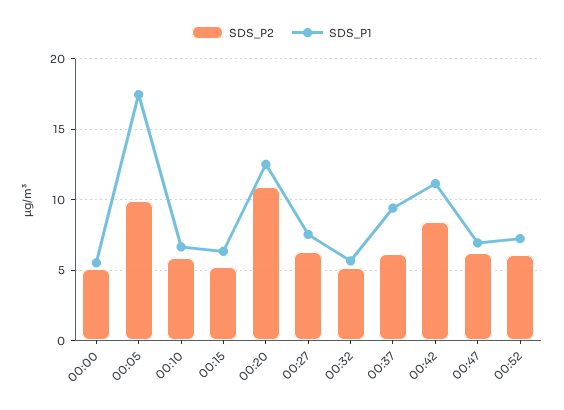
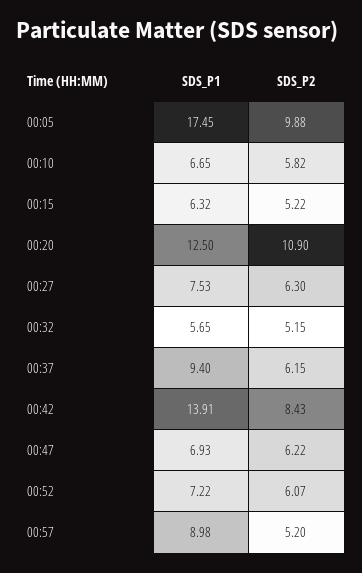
SDS_P2, 00:00: 5 -> none
SDS_P1, 00:00: 5.5 -> none
SDS_P1, 00:42: 11 -> 13.91
SDS_P1, 00:57: none -> 8.98
SDS_P2, 00:57: none -> 5.2

